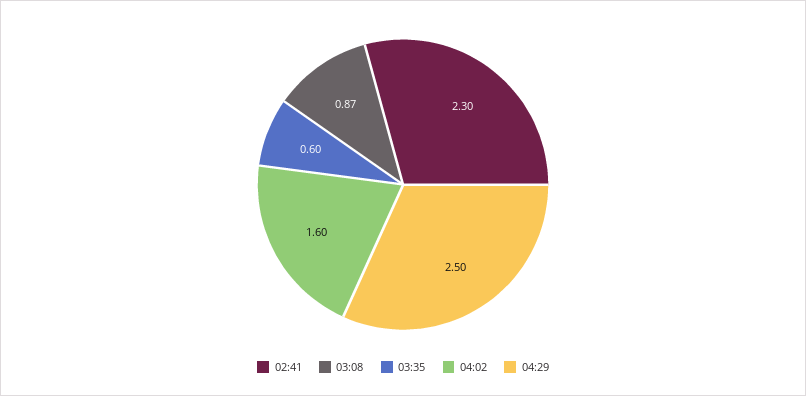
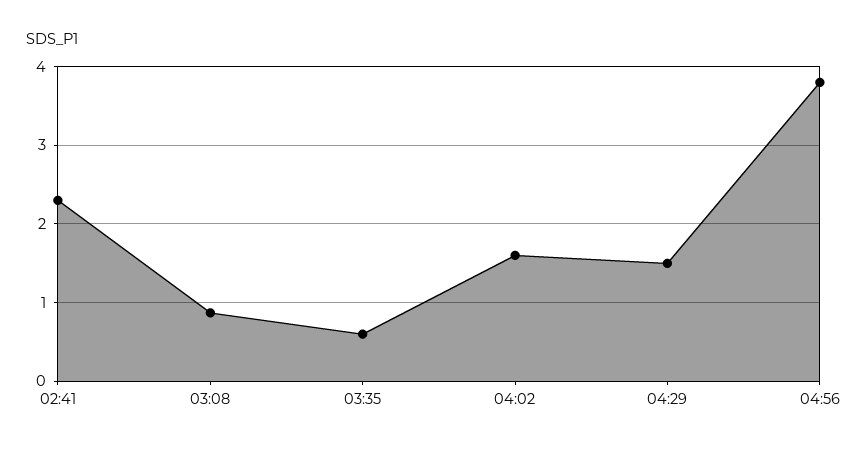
04:29: 2.5 -> 1.5
04:56: none -> 3.8

